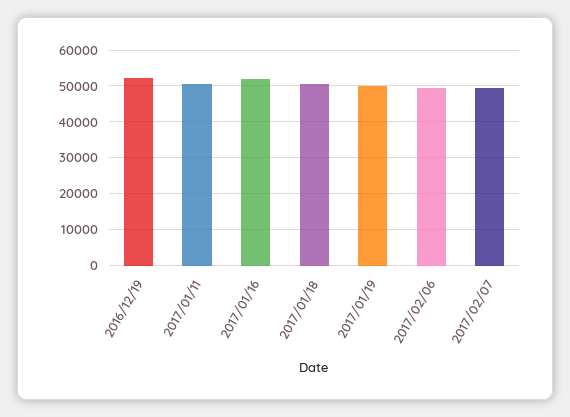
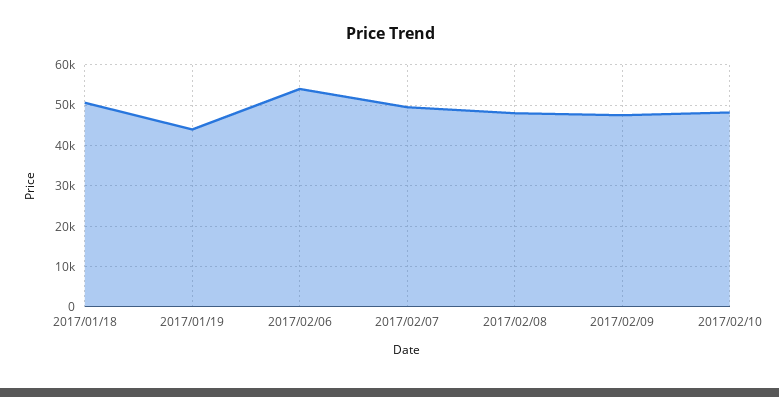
2016/12/19: 52000 -> none
2017/01/11: 50000 -> none
2017/01/16: 52000 -> none
2017/01/19: 50000 -> 44000
2017/02/06: 50000 -> 54000
2017/02/08: none -> 48000
2017/02/09: none -> 48000
2017/02/10: none -> 48000

